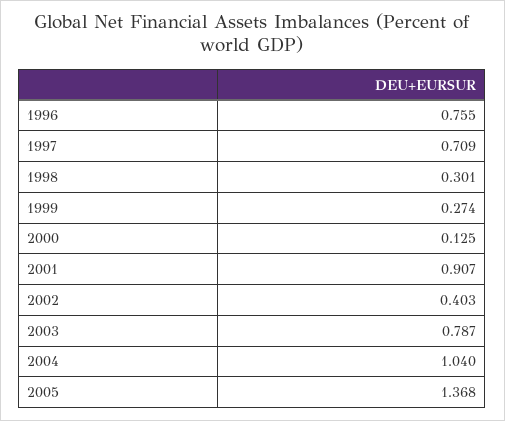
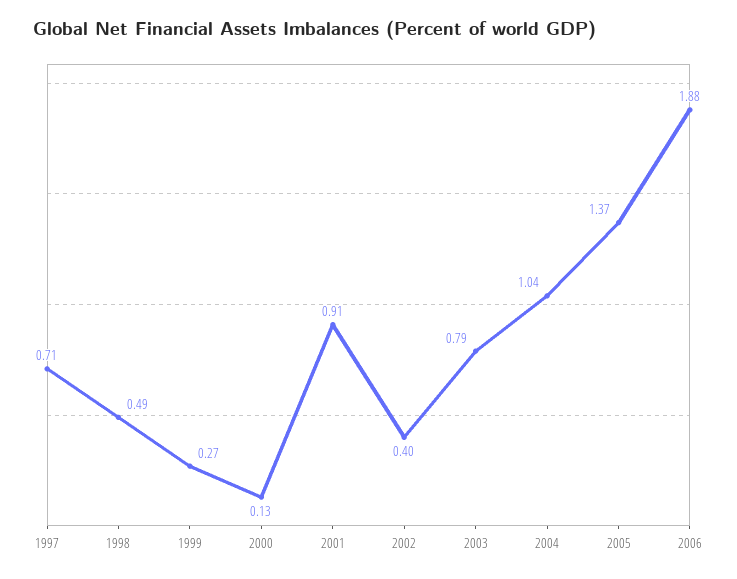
1996: 0.755 -> none
1998: 0.301 -> 0.49
2006: none -> 1.88

